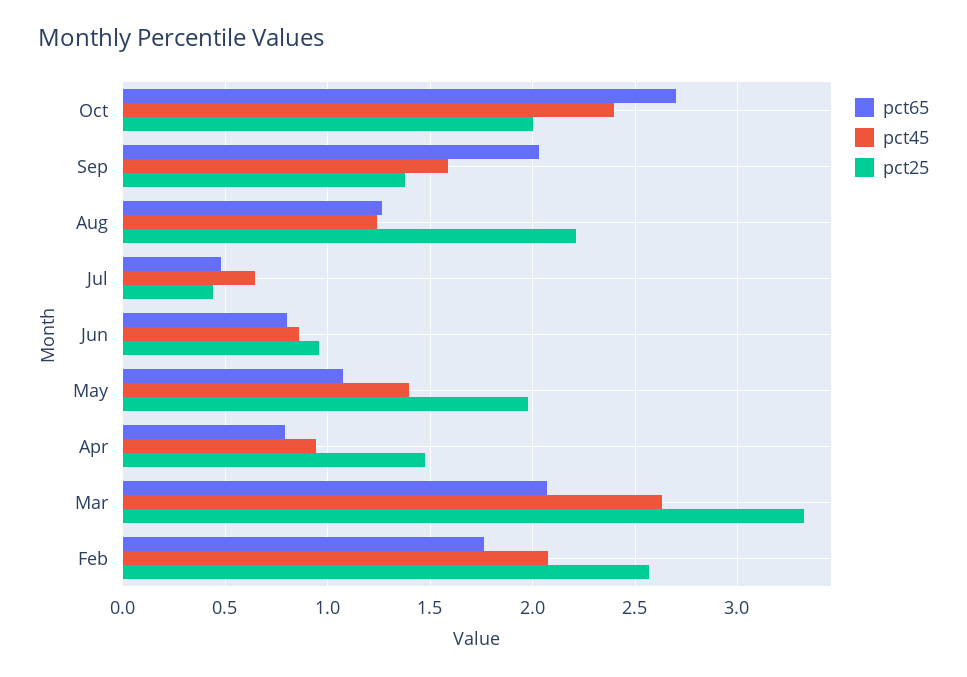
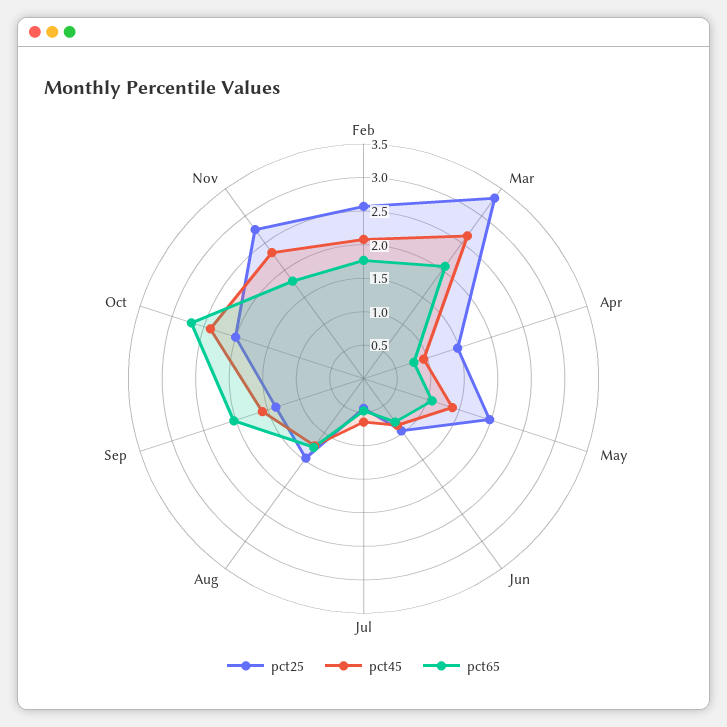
pct25, Aug: 2.2 -> 1.5
pct25, Nov: none -> 2.75
pct45, Nov: none -> 2.25
pct65, Nov: none -> 1.75

